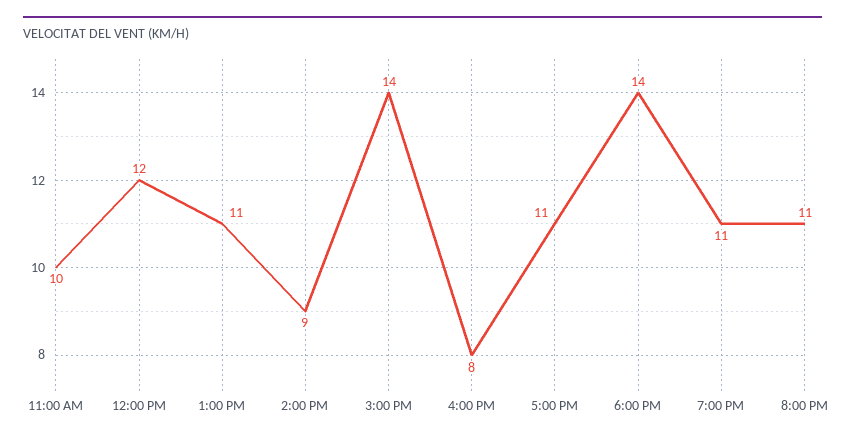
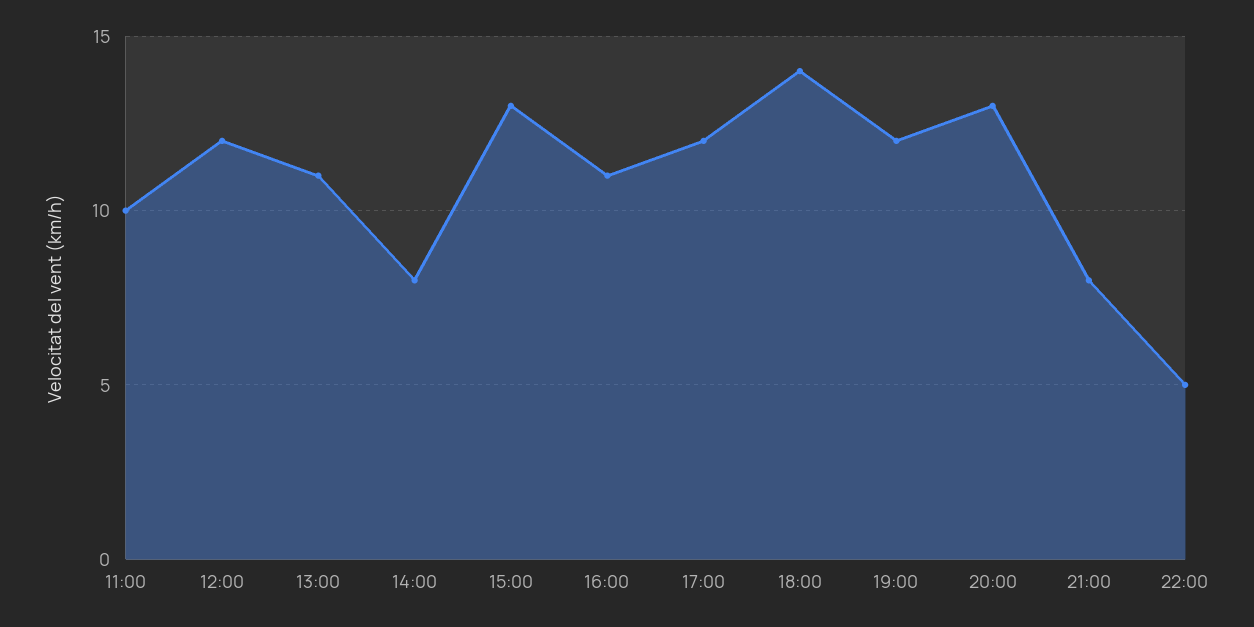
2:00 PM: 9 -> 8
3:00 PM: 14 -> 13
4:00 PM: 8 -> 11
5:00 PM: 11 -> 12
7:00 PM: 11 -> 12
8:00 PM: 11 -> 13
21:00: none -> 8
22:00: none -> 5

